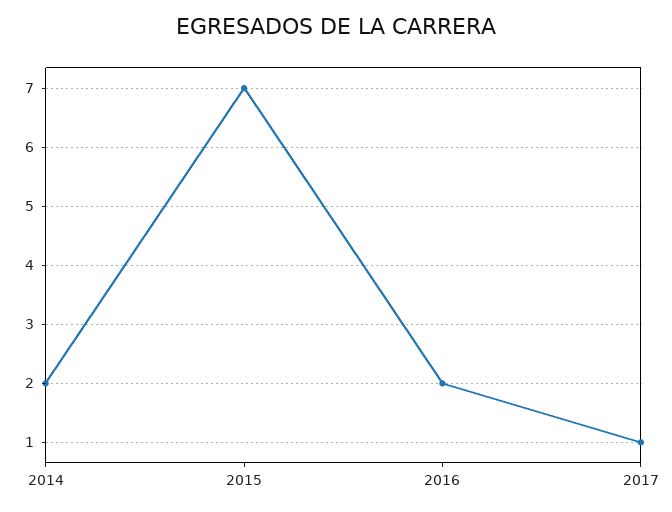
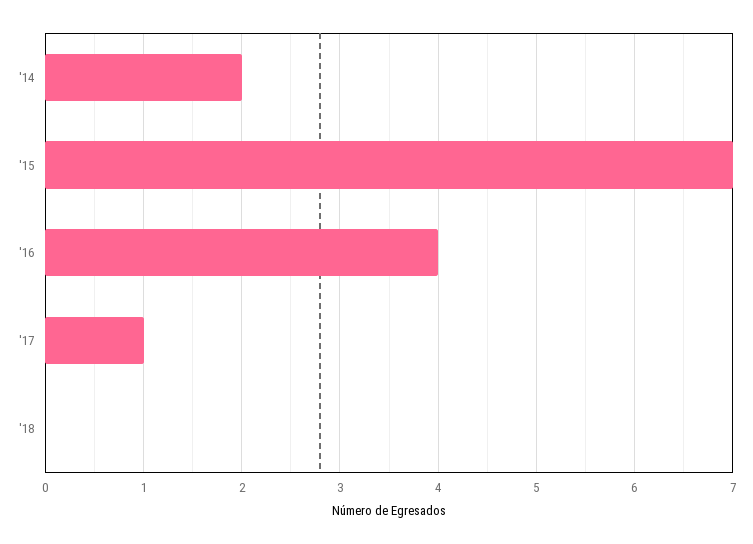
2016: 2 -> 4
'18: none -> 0

